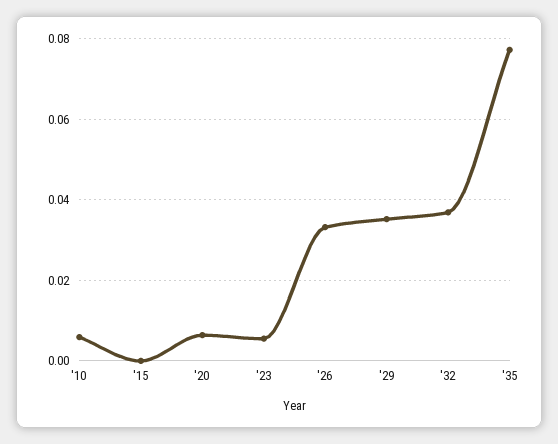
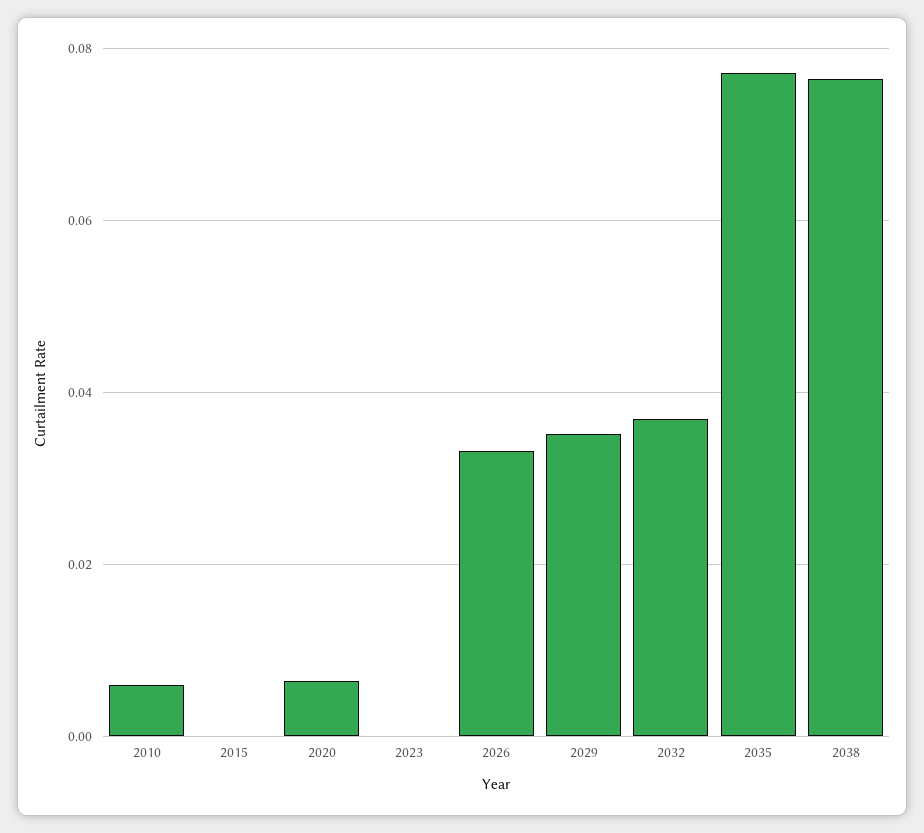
'23: 0.006 -> 0
2038: none -> 0.076

